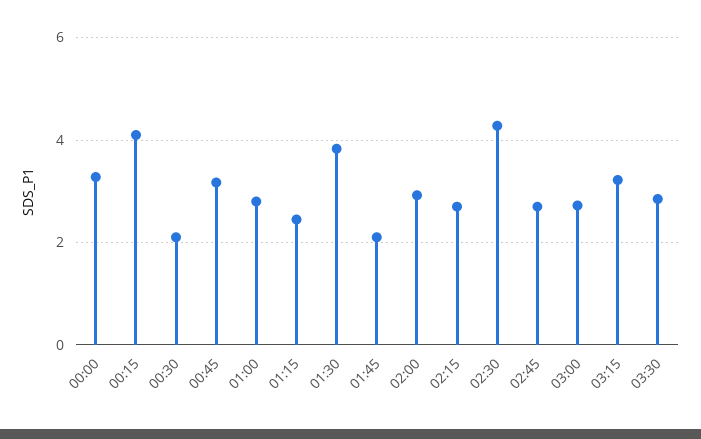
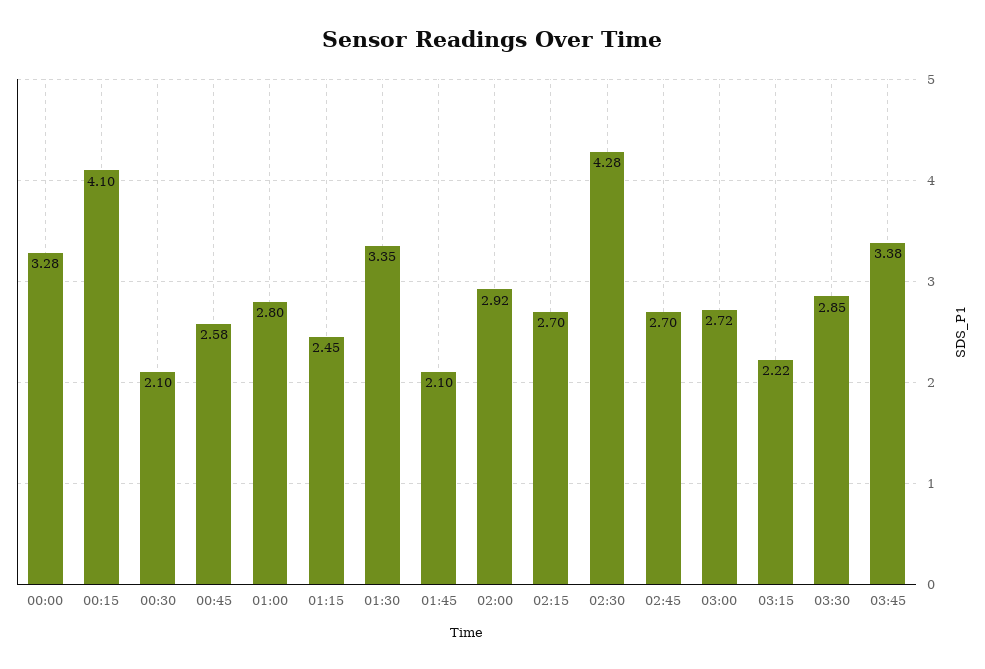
00:45: 3.2 -> 2.58
01:30: 3.8 -> 3.35
03:15: 3.2 -> 2.22
03:45: none -> 3.38

